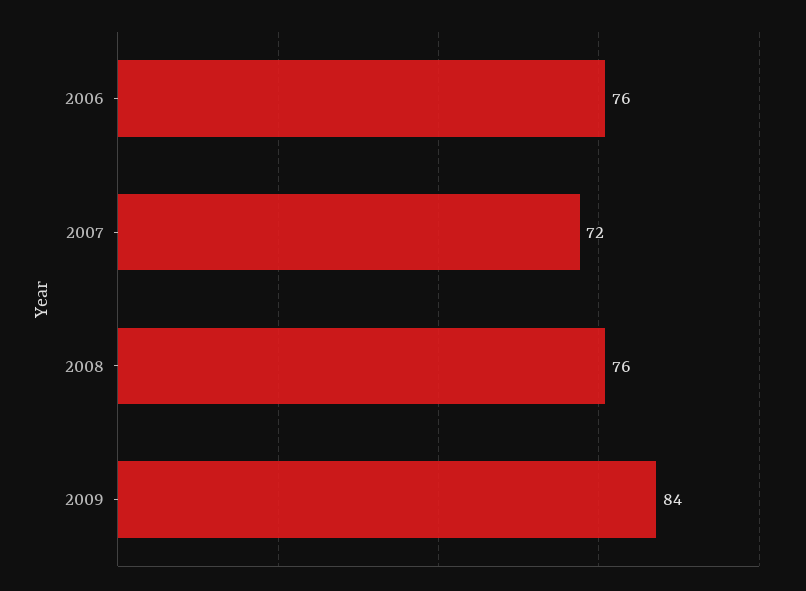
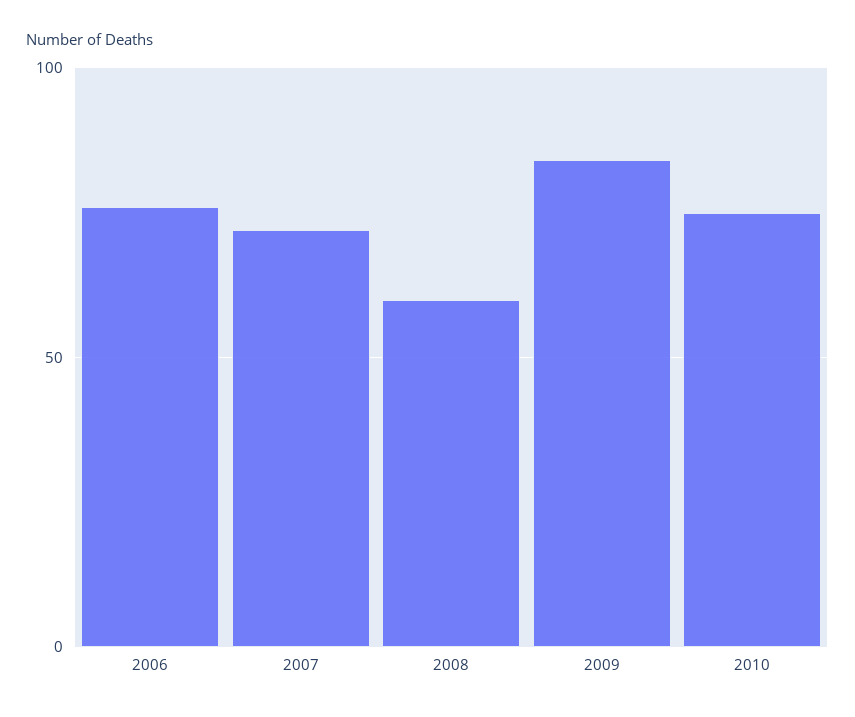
2008: 76 -> 60
2010: none -> 75

